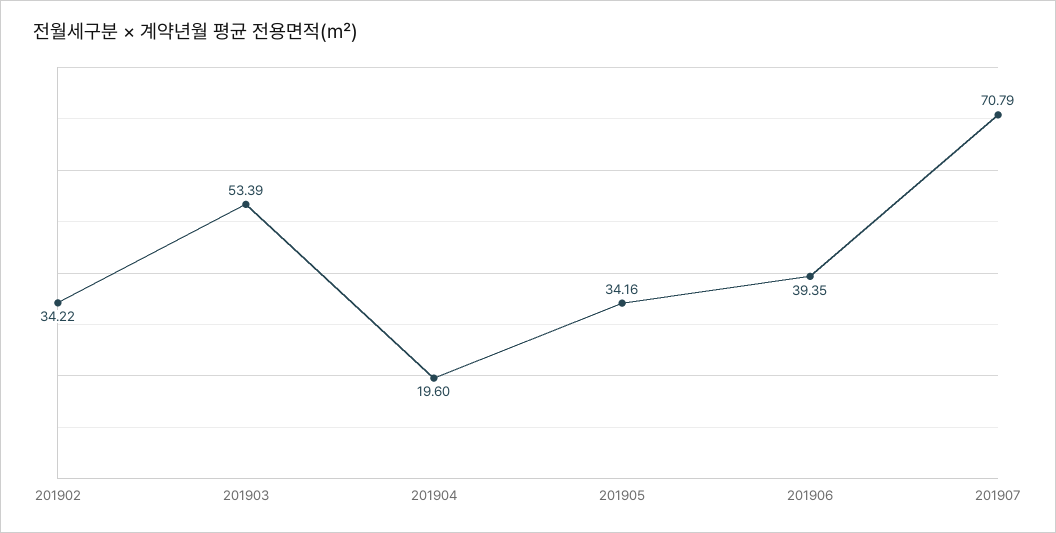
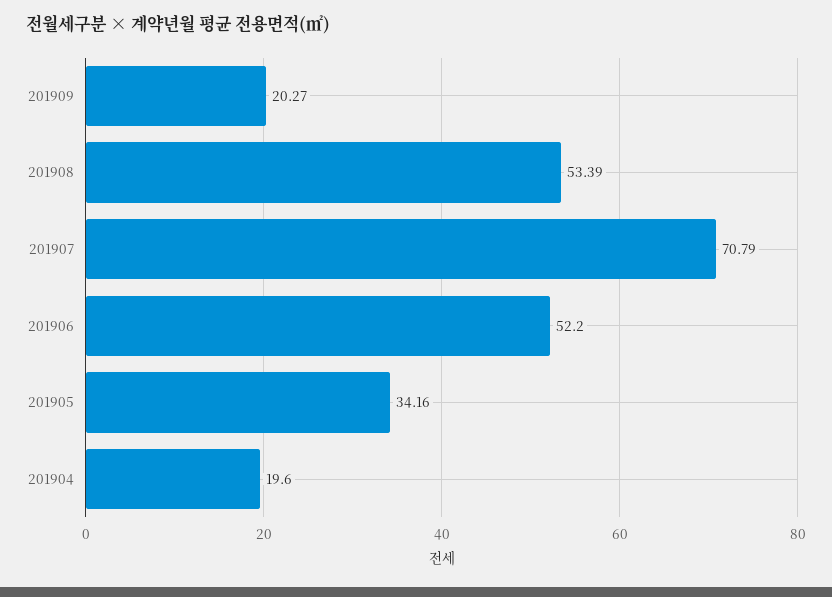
201902: 34.22 -> none
201903: 53.39 -> none
201906: 39.35 -> 52.2
201909: none -> 20.27
201908: none -> 53.39

